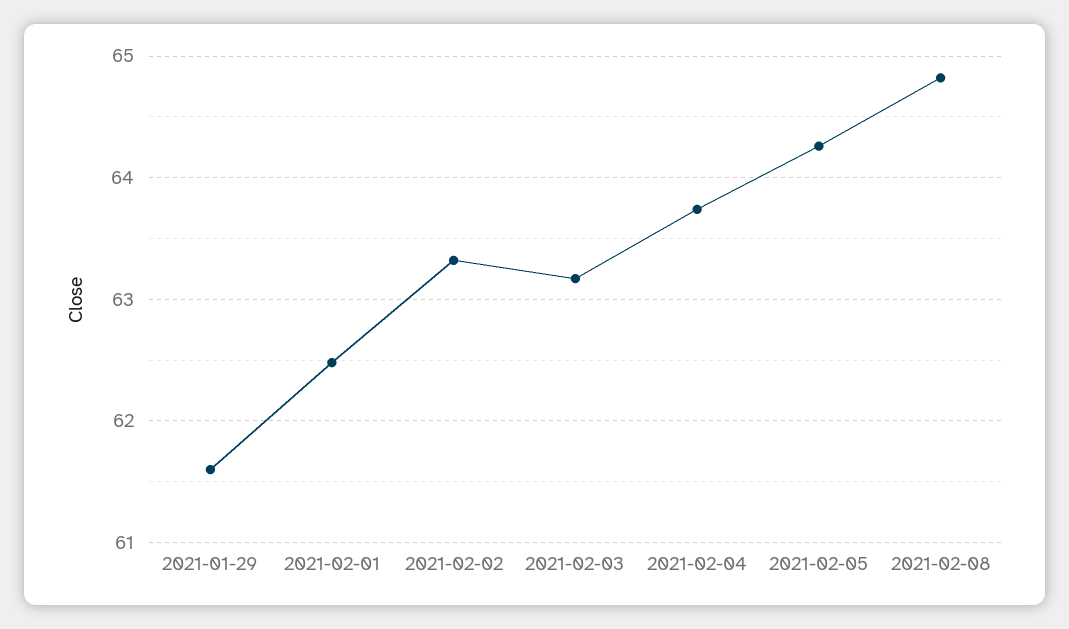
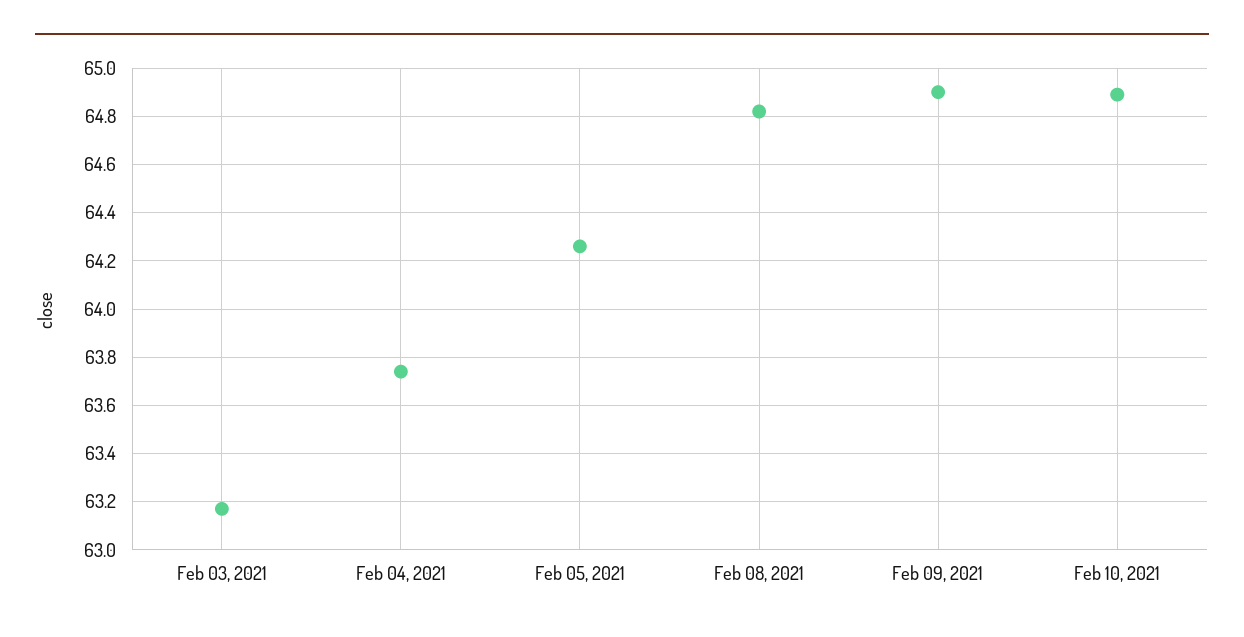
2021-01-29: 61.6 -> none
2021-02-01: 62.5 -> none
2021-02-02: 63.3 -> none
Feb 09, 2021: none -> 64.9
Feb 10, 2021: none -> 64.9

